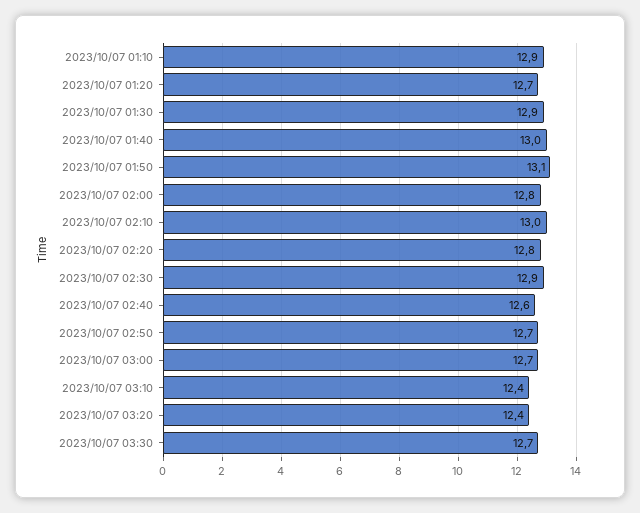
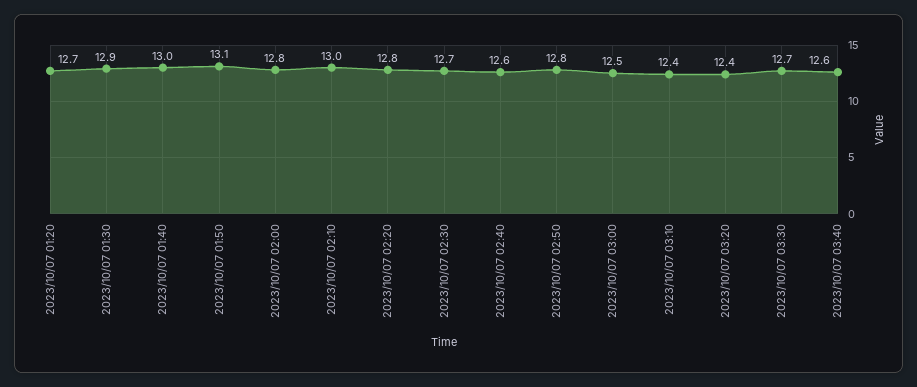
2023/10/07 01:10: 12.9 -> none
2023/10/07 02:30: 12.9 -> 12.7
2023/10/07 02:50: 12.7 -> 12.8
2023/10/07 03:00: 12.7 -> 12.5
2023/10/07 03:40: none -> 12.6

